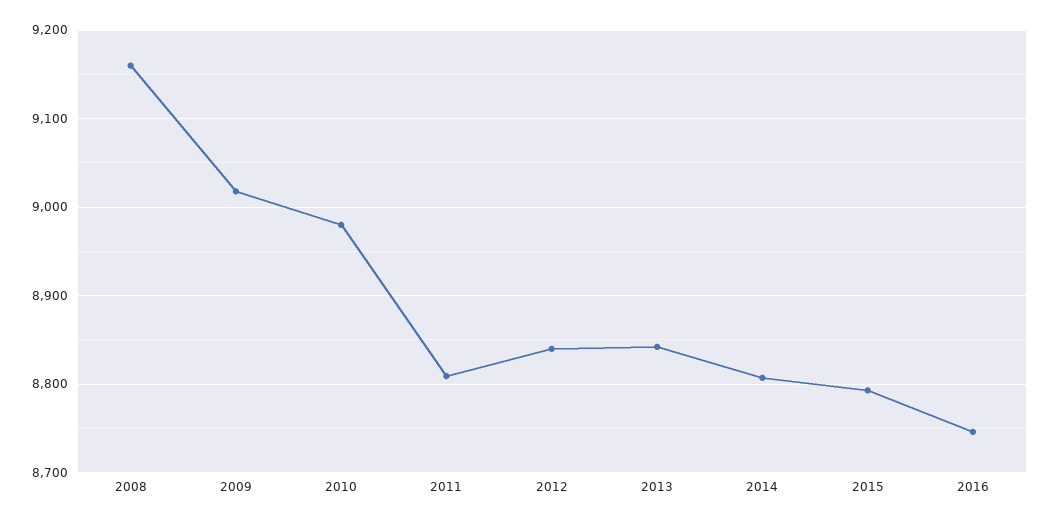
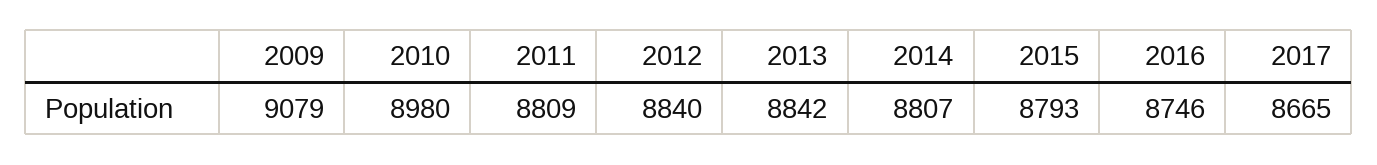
2008: 9160 -> none
2009: 9020 -> 9079
2017: none -> 8665

